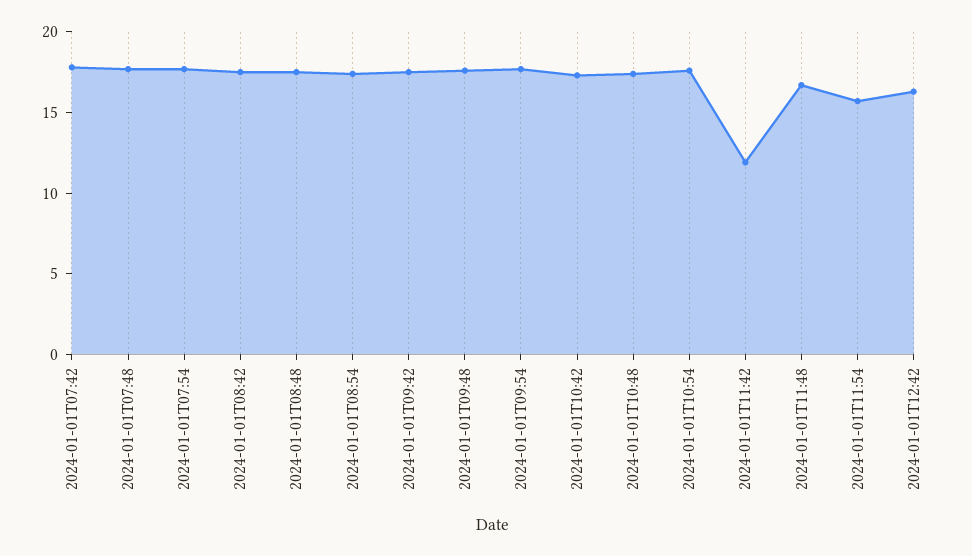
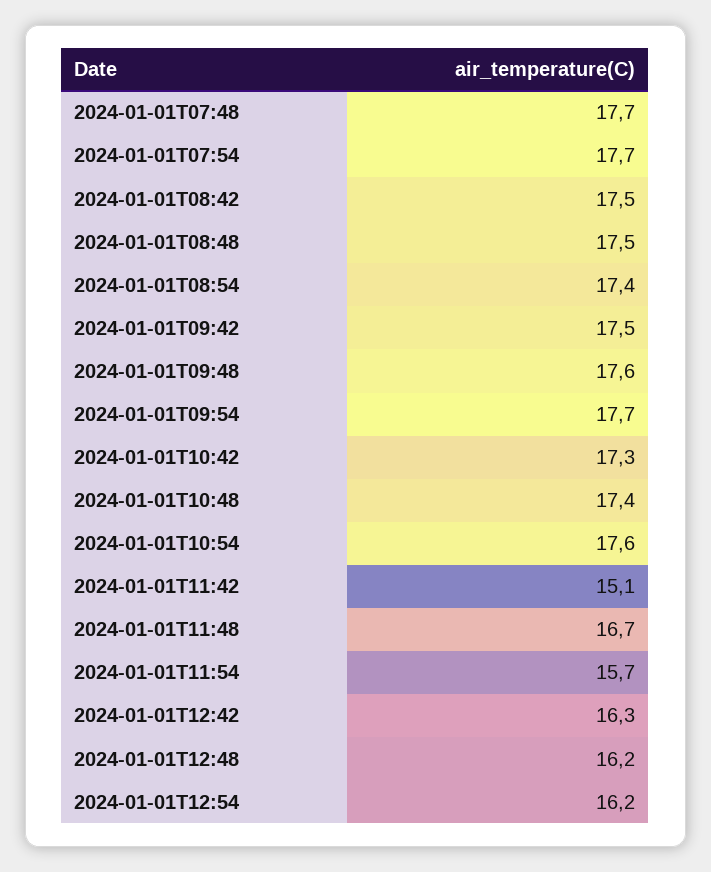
2024-01-01T07:42: 18 -> none
2024-01-01T11:42: 12 -> 15.1
2024-01-01T12:48: none -> 16.2
2024-01-01T12:54: none -> 16.2

